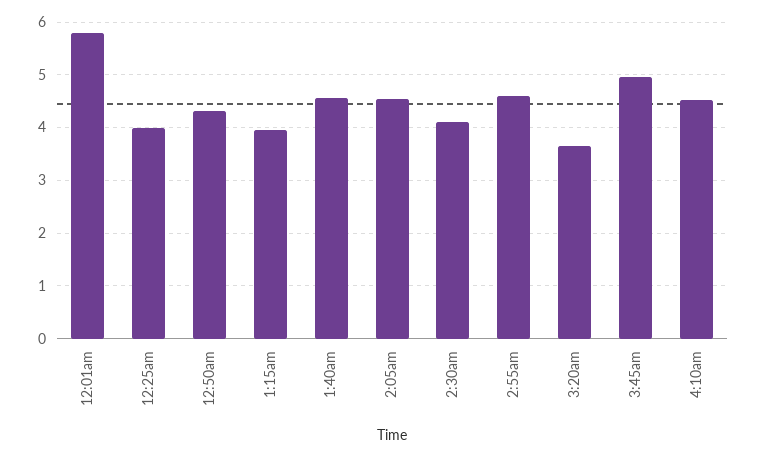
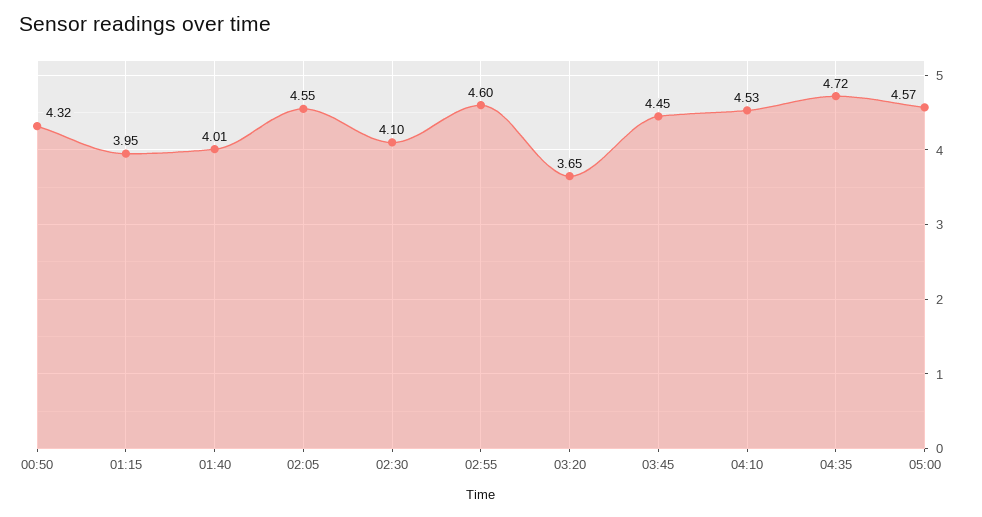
12:01am: 5.8 -> none
12:25am: 4 -> none
1:40am: 4.6 -> 4.01
3:45am: 5 -> 4.45
04:35: none -> 4.72
05:00: none -> 4.57

